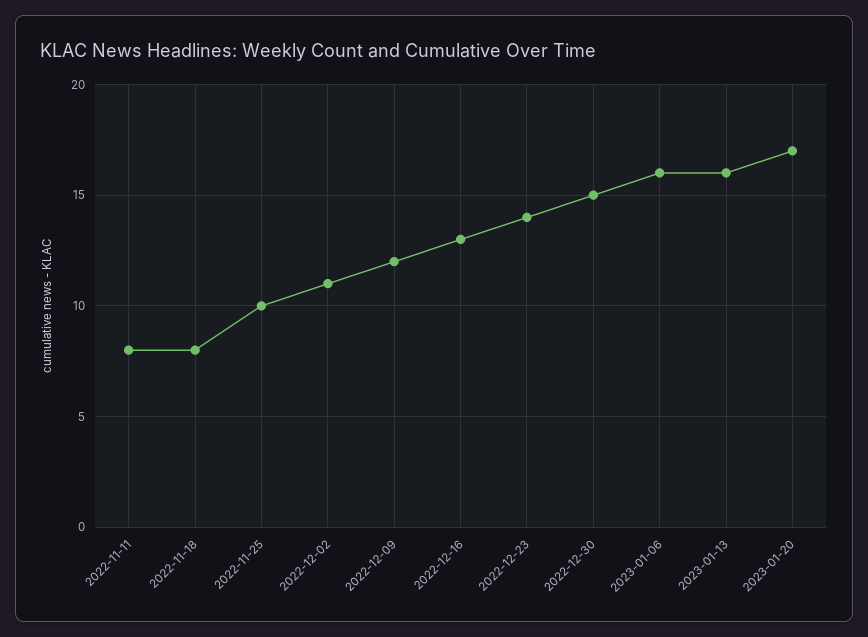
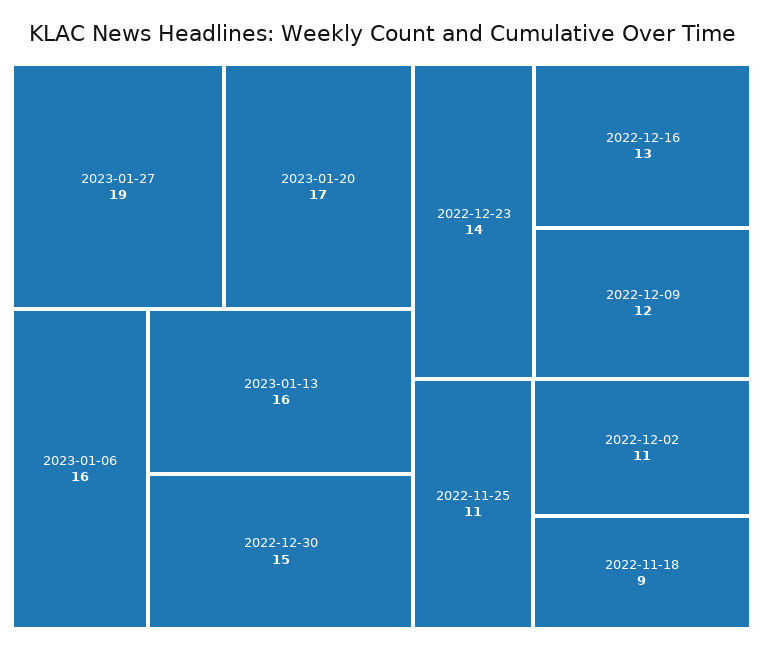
2022-11-11: 8 -> none
2022-11-18: 8 -> 9
2022-11-25: 10 -> 11
2023-01-27: none -> 19

